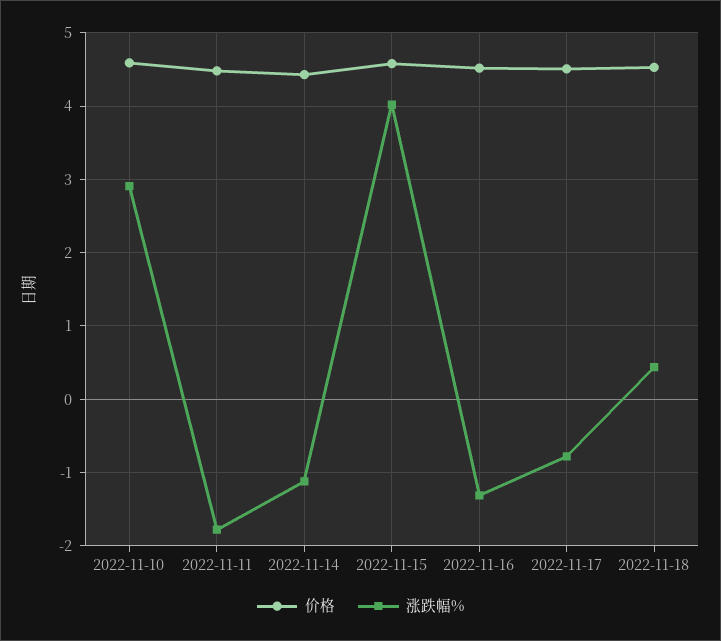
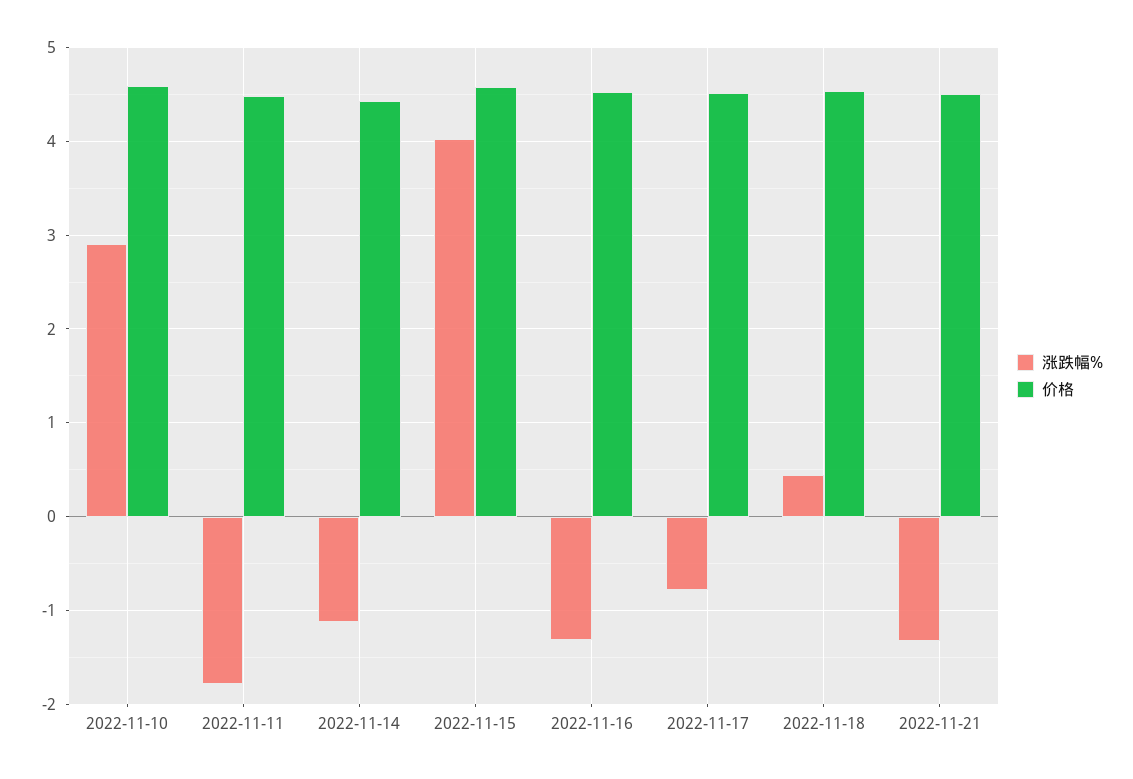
涨跌幅%, 2022-11-21: none -> -1.3
价格, 2022-11-21: none -> 4.5

